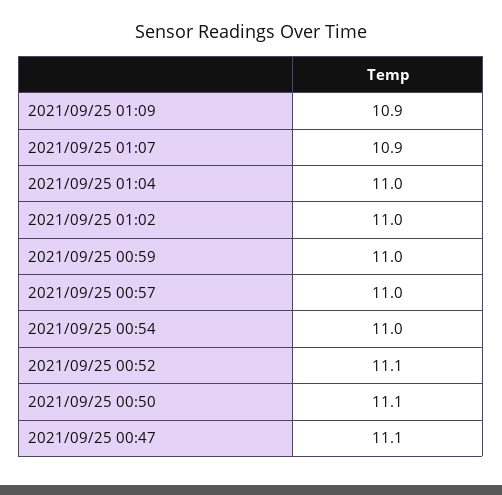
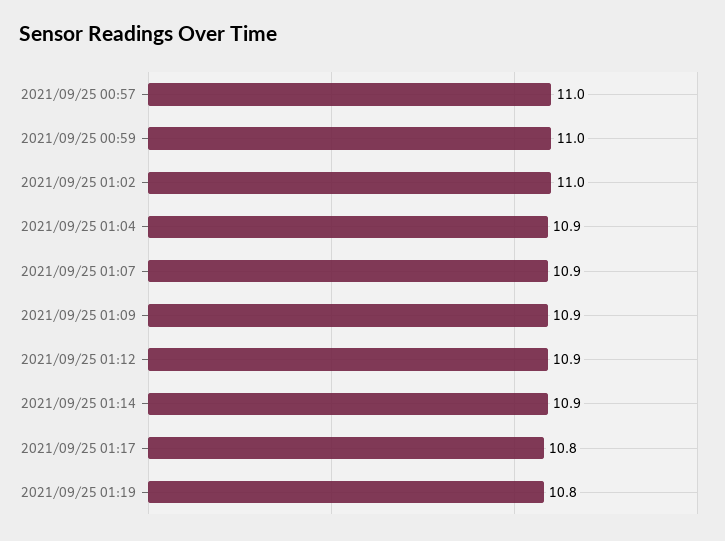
2021/09/25 01:04: 11 -> 10.9
2021/09/25 00:54: 11 -> none
2021/09/25 00:52: 11.1 -> none
2021/09/25 00:50: 11.1 -> none
2021/09/25 00:47: 11.1 -> none
2021/09/25 01:12: none -> 10.9
2021/09/25 01:14: none -> 10.9
2021/09/25 01:17: none -> 10.8
2021/09/25 01:19: none -> 10.8

